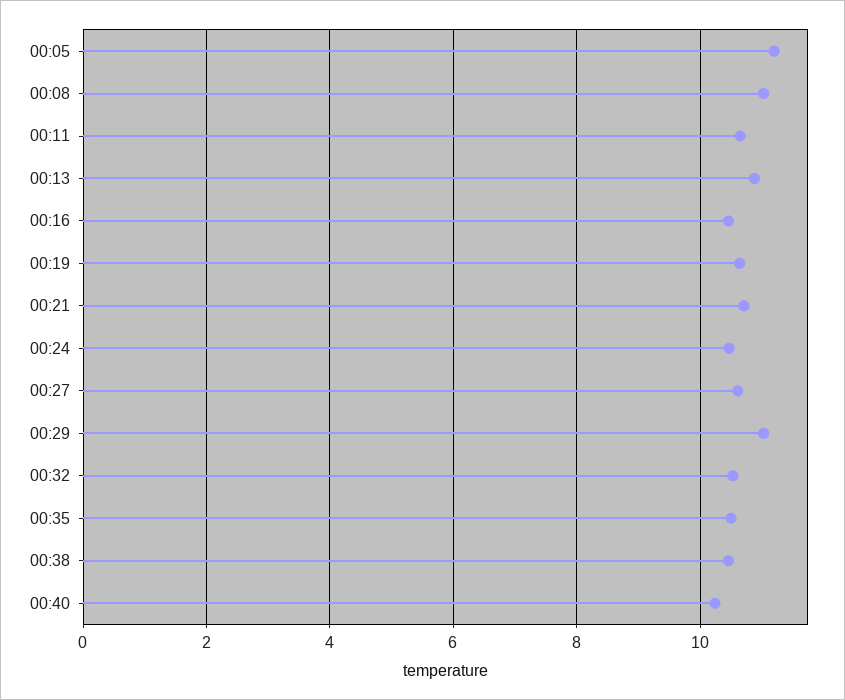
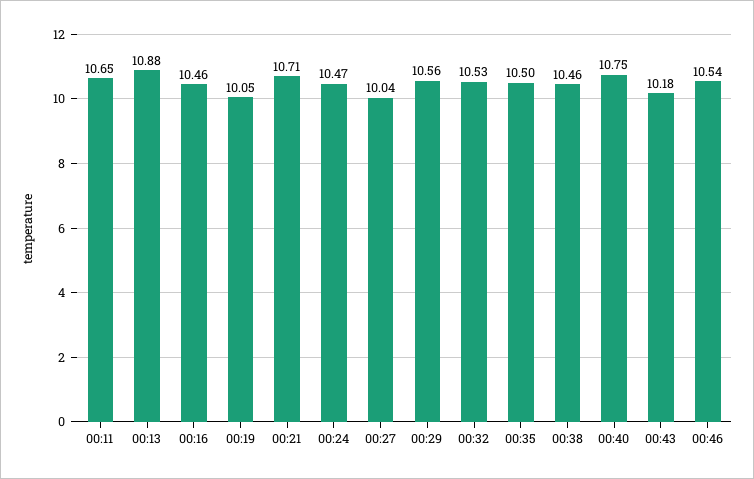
00:05: 11.2 -> none
00:08: 11 -> none
00:19: 10.6 -> 10.05
00:27: 10.6 -> 10.04
00:29: 11 -> 10.56
00:40: 10.2 -> 10.75
00:43: none -> 10.18
00:46: none -> 10.54

